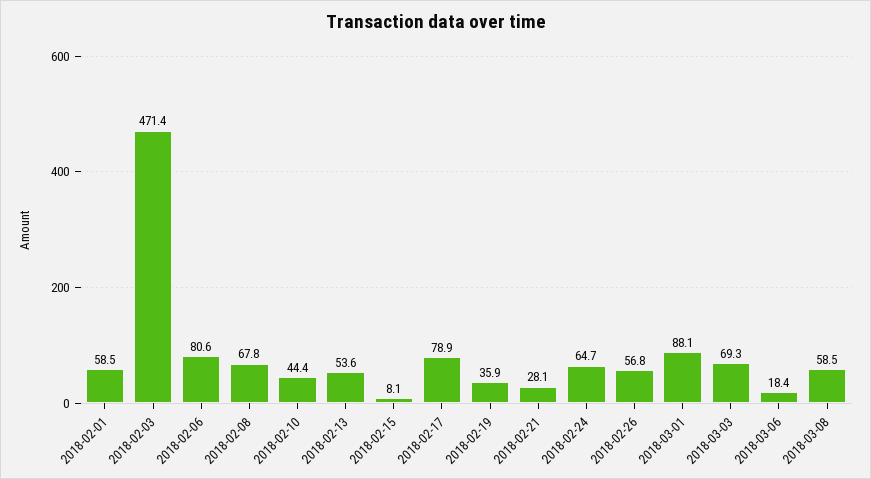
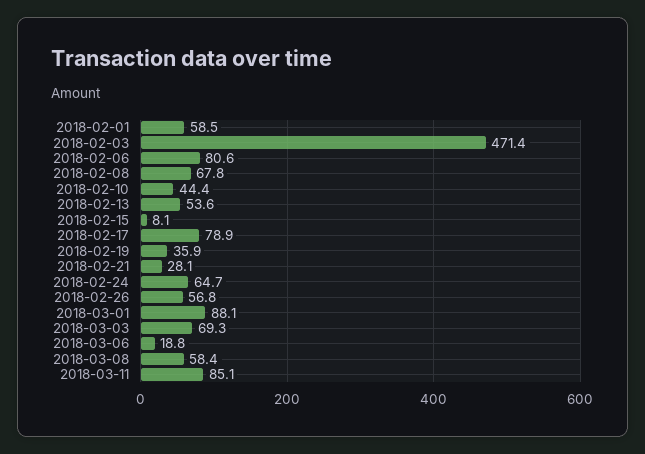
2018-03-06: 18.4 -> 18.8
2018-03-08: 58.5 -> 58.4
2018-03-11: none -> 85.1

